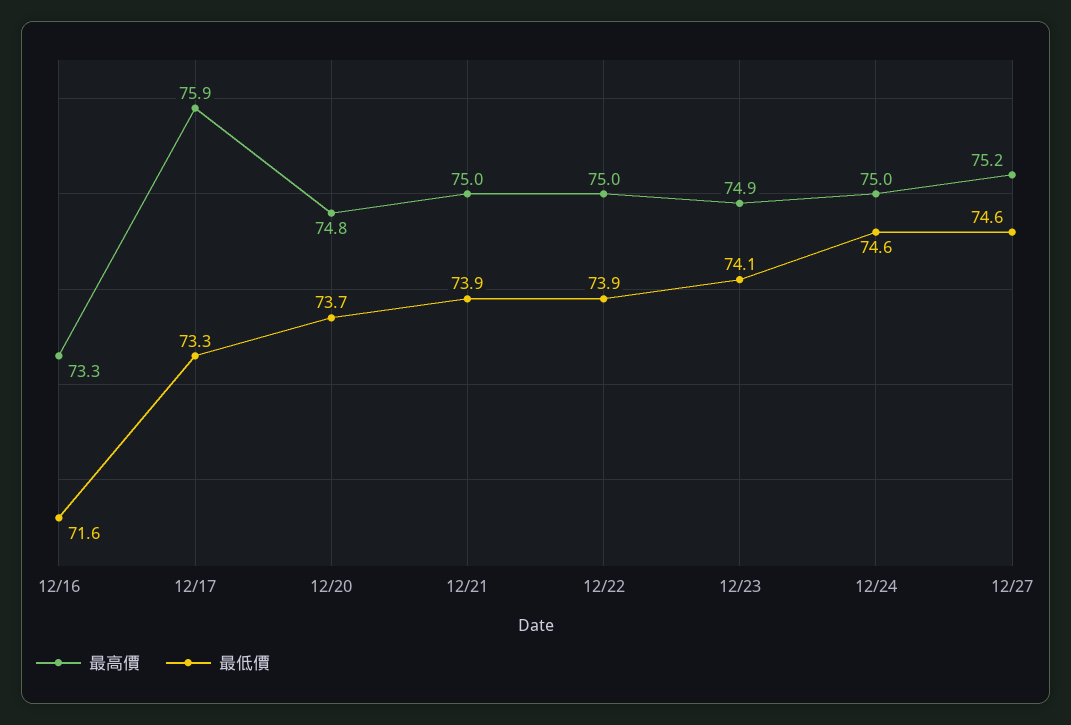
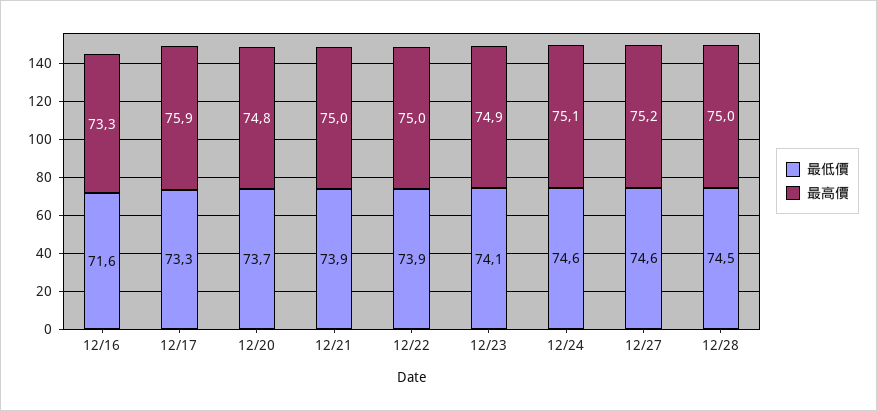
最高價, 12/24: 75 -> 75.1
最低價, 12/28: none -> 74.5
最高價, 12/28: none -> 75

